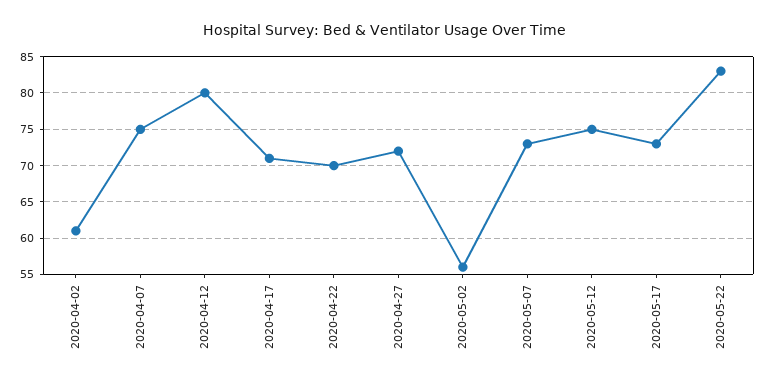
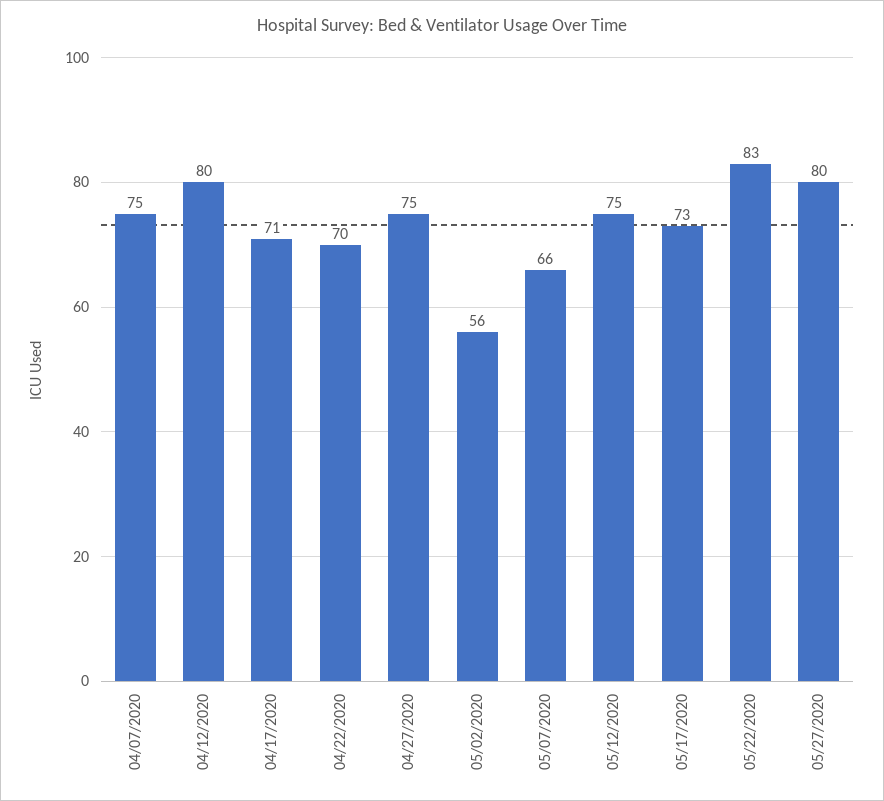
2020-04-02: 61 -> none
2020-04-27: 72 -> 75
2020-05-07: 73 -> 66
05/27/2020: none -> 80

